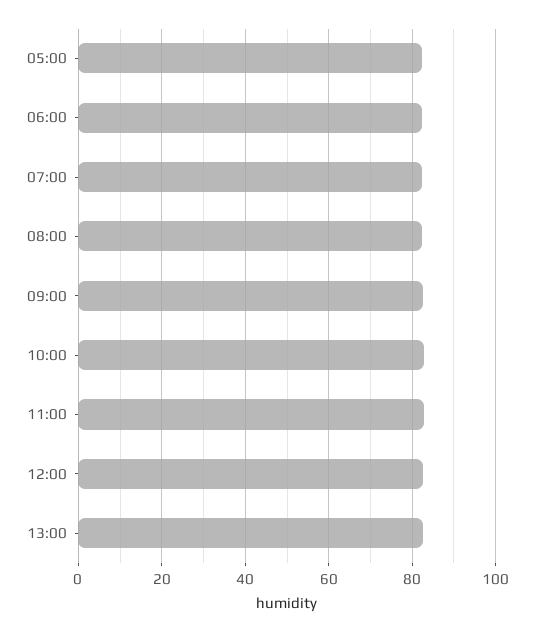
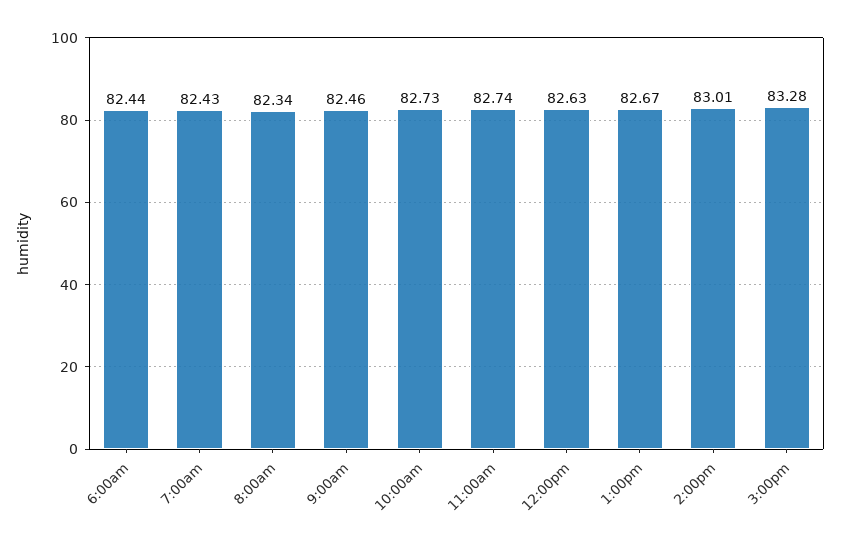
05:00: 82 -> none
2:00pm: none -> 83.01
3:00pm: none -> 83.28

